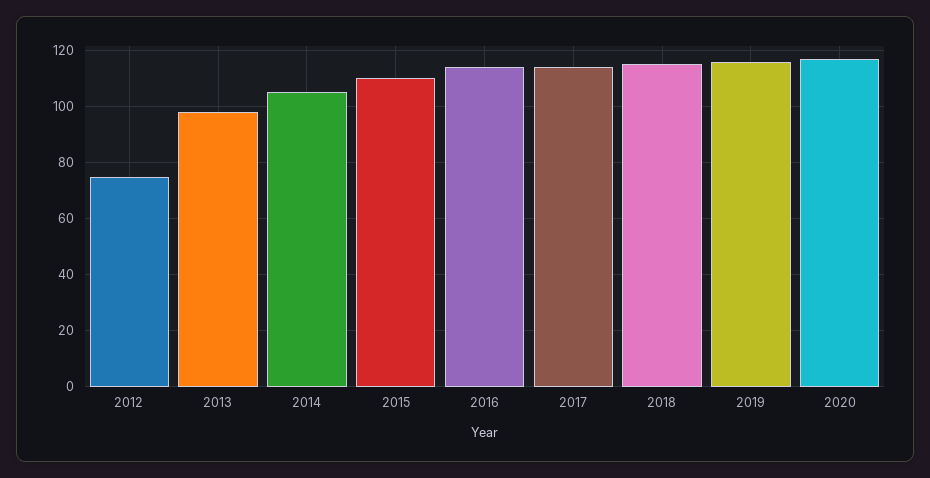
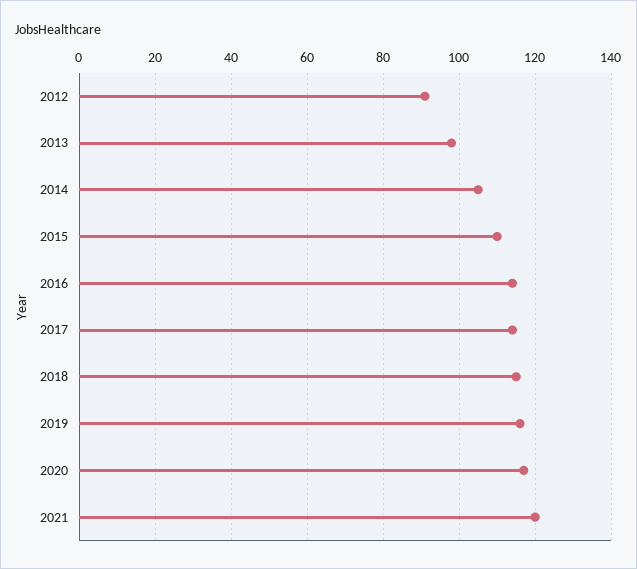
2012: 75 -> 90
2021: none -> 120

